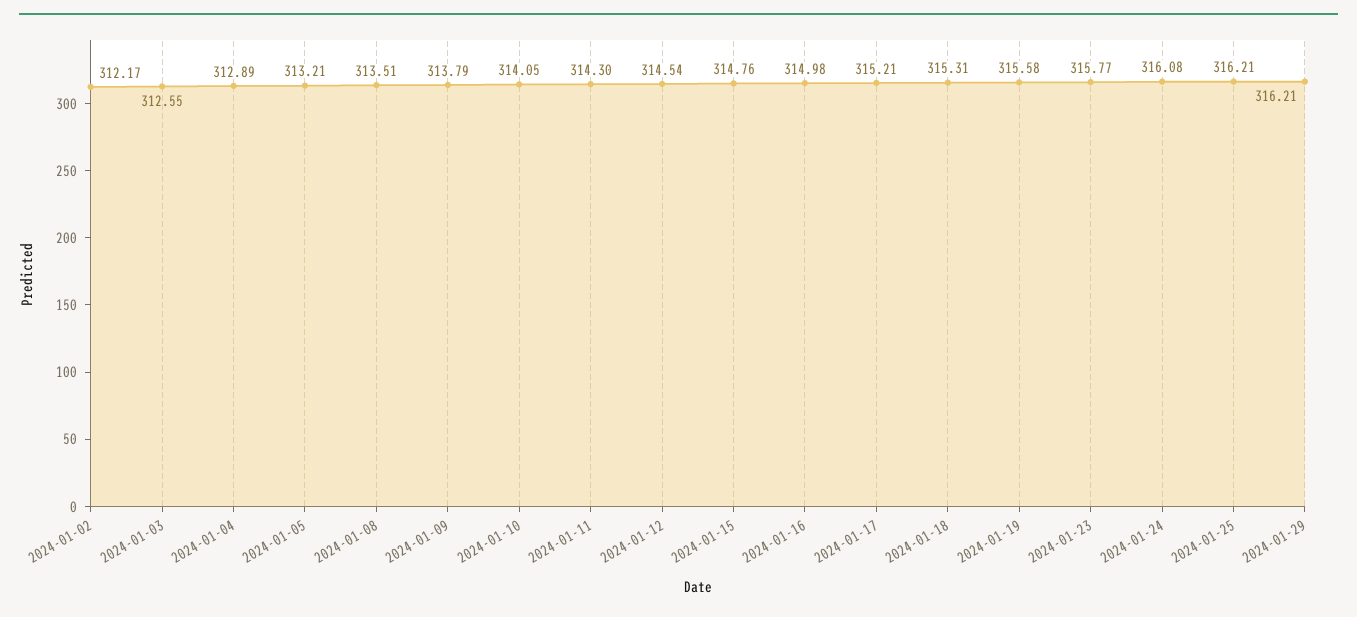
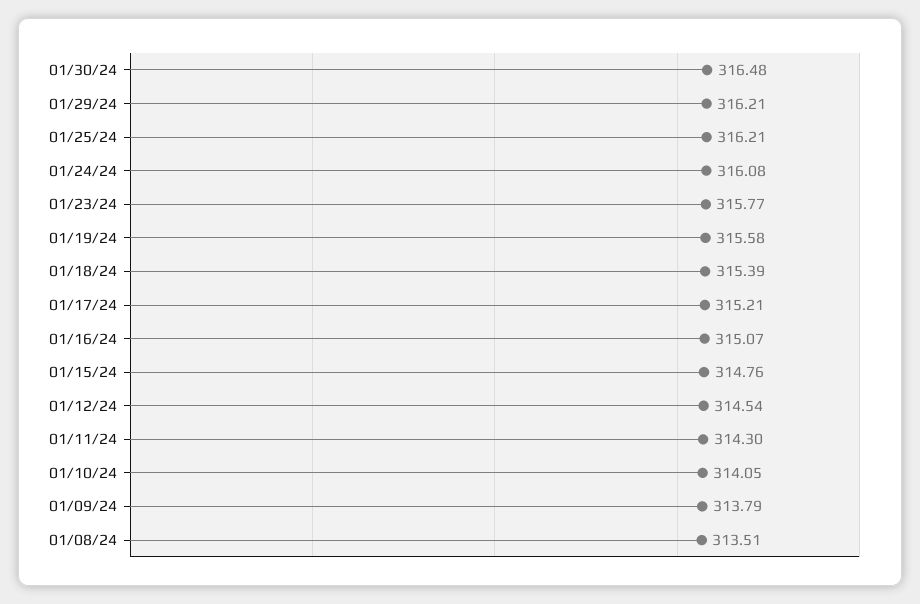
2024-01-02: 312.17 -> none
2024-01-03: 312.55 -> none
2024-01-04: 312.89 -> none
2024-01-05: 313.21 -> none
2024-01-16: 314.98 -> 315.07
2024-01-18: 315.31 -> 315.39
01/30/24: none -> 316.48

